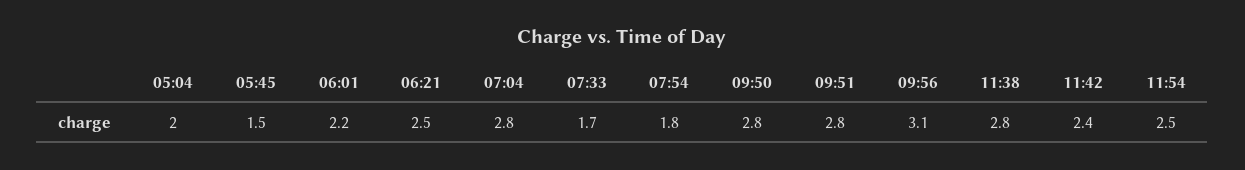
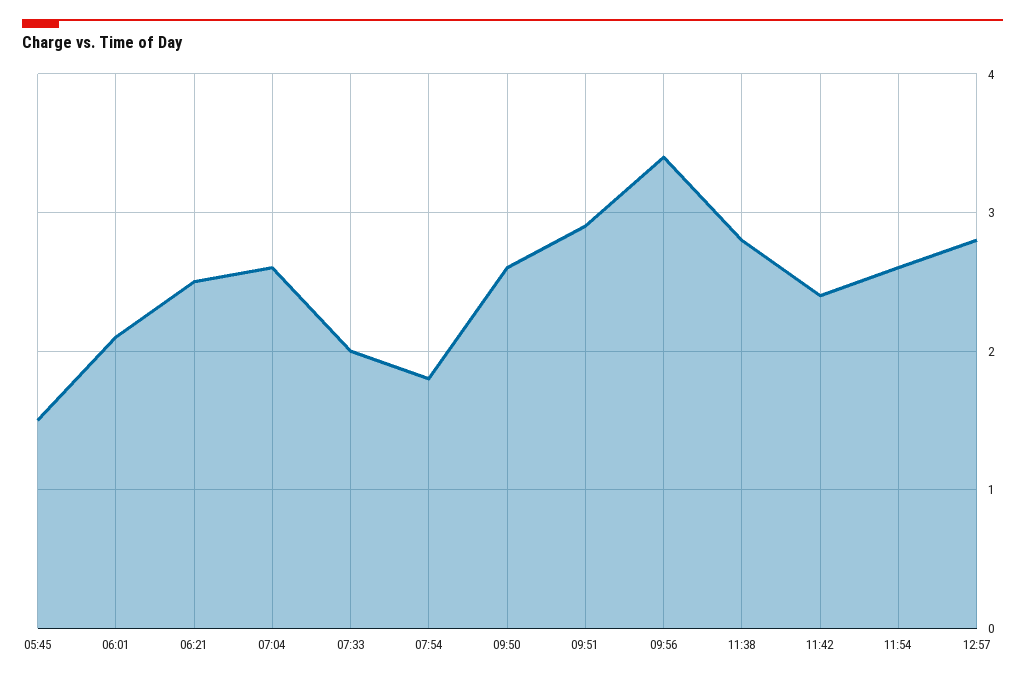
05:04: 2 -> none
06:01: 2.2 -> 2.1
07:04: 2.8 -> 2.6
07:33: 1.7 -> 2
09:50: 2.8 -> 2.6
09:51: 2.8 -> 2.9
09:56: 3.1 -> 3.4
11:54: 2.5 -> 2.6
12:57: none -> 2.8

